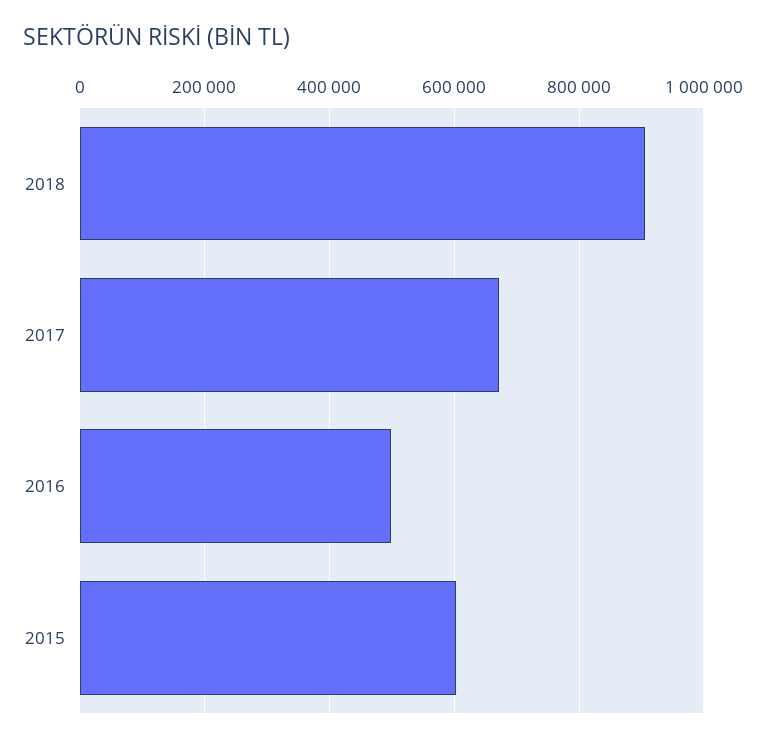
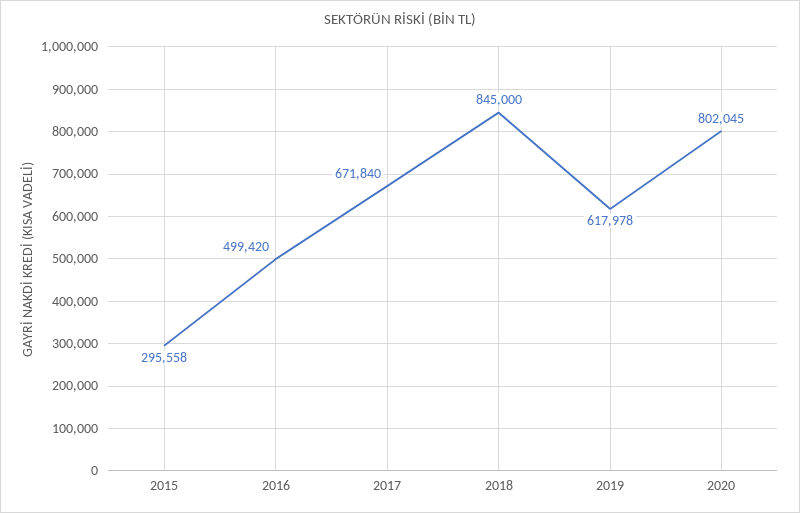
2018: 900000 -> 845000
2015: 600000 -> 295558
2019: none -> 617978
2020: none -> 802045

